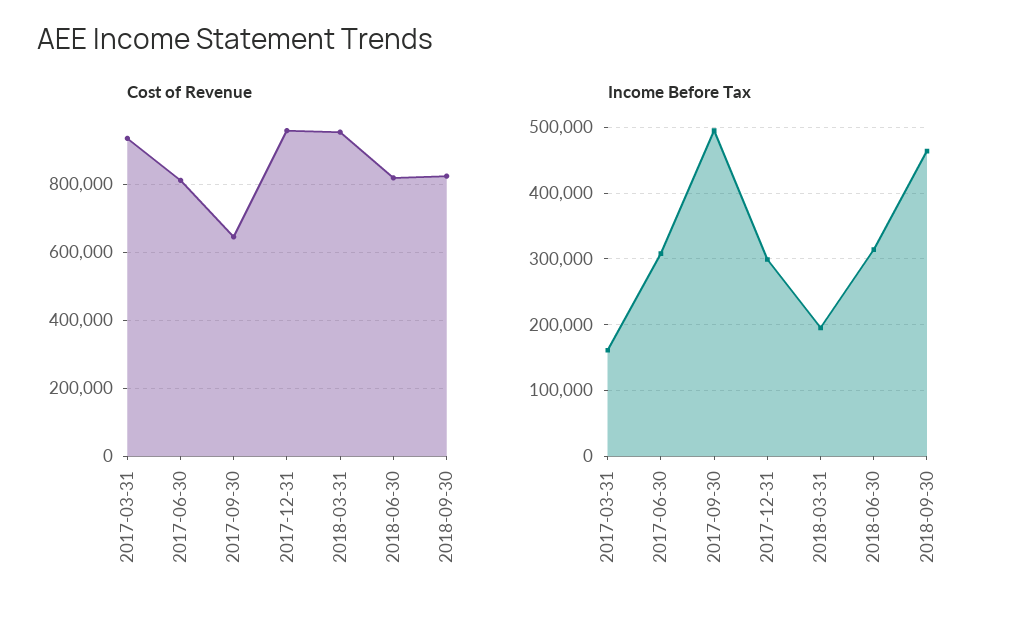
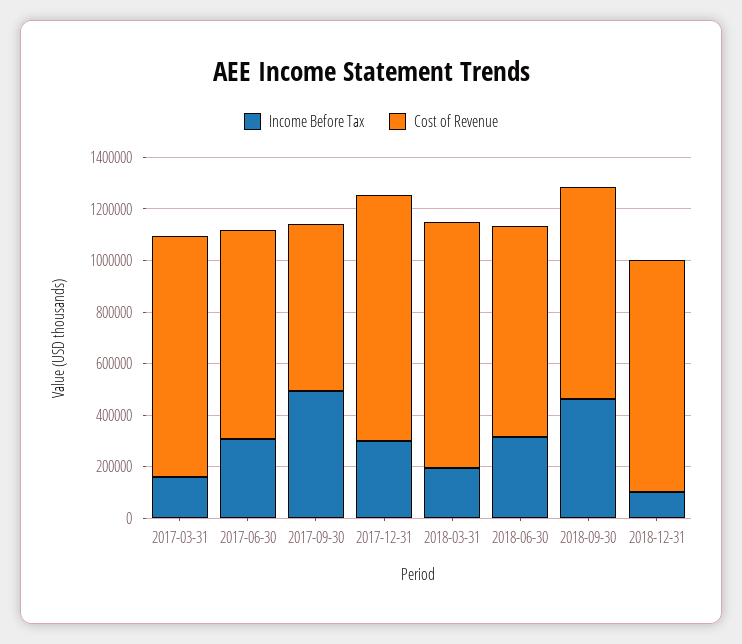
Income Before Tax, 2018-12-31: none -> 100000
Cost of Revenue, 2018-12-31: none -> 900000

